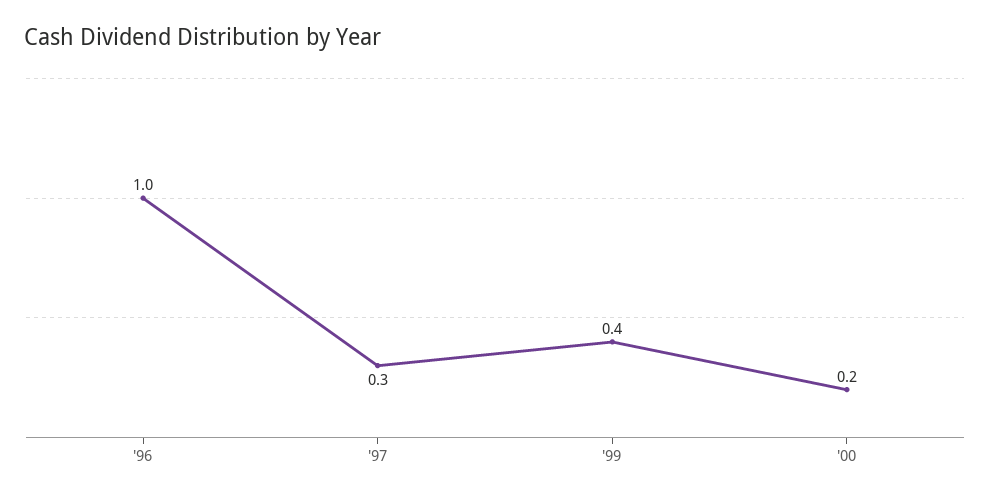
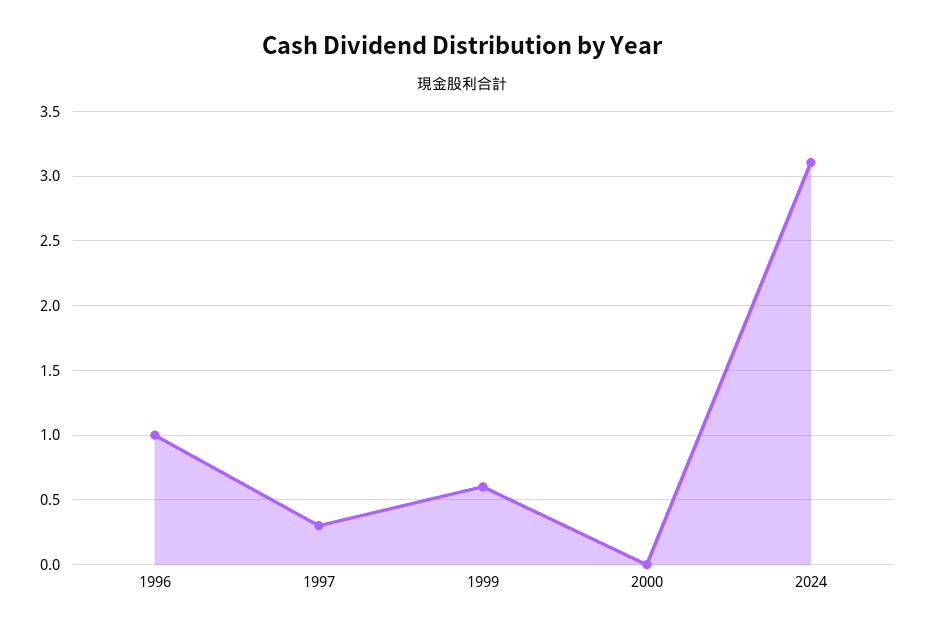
'99: 0.4 -> 0.6
'00: 0.2 -> 0
2024: none -> 3.1

